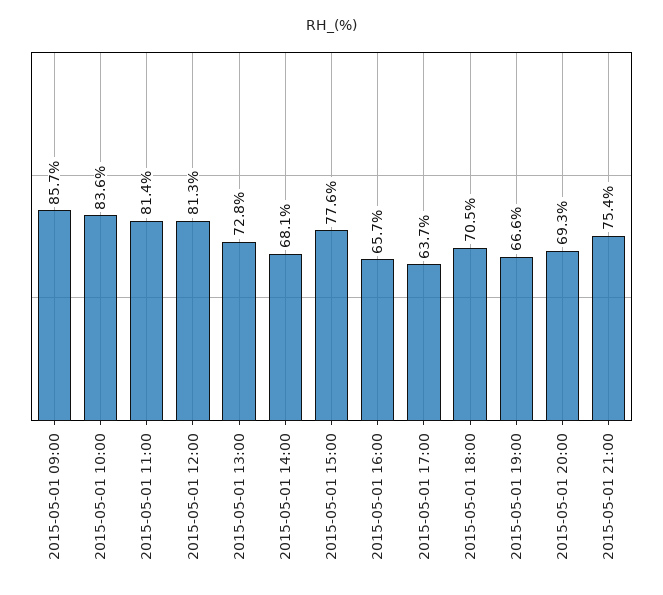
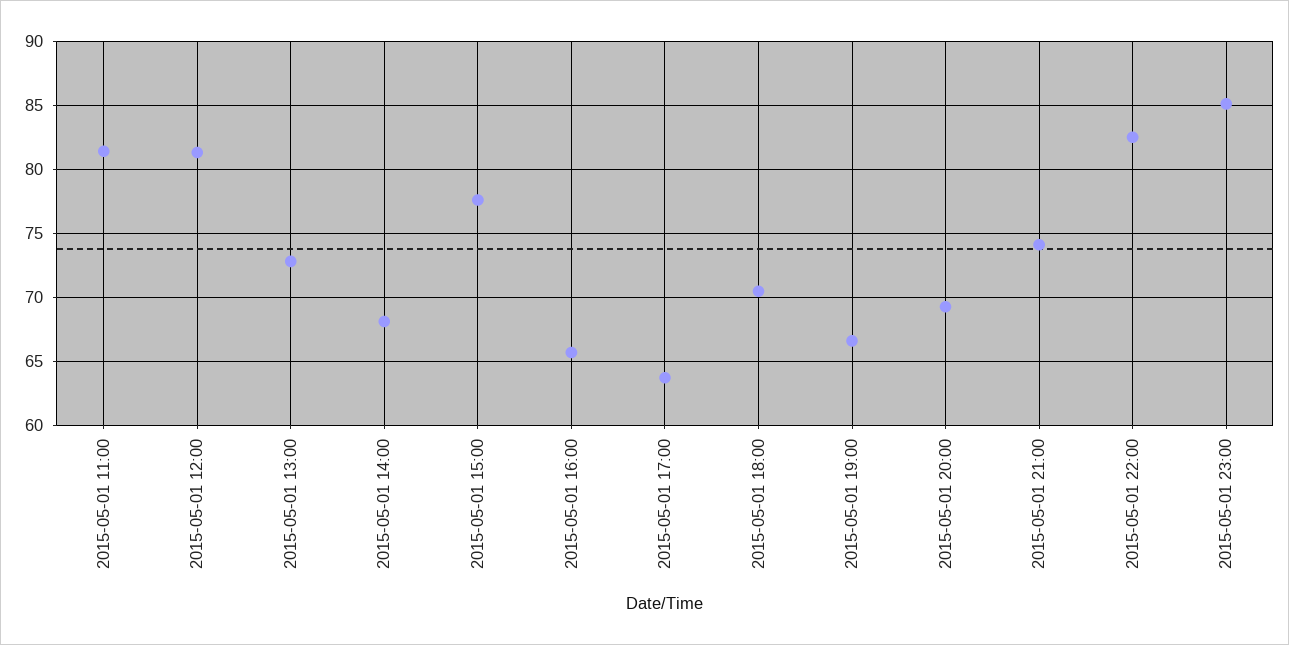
2015-05-01 09:00: 85.7 -> none
2015-05-01 10:00: 83.6 -> none
2015-05-01 21:00: 75.4 -> 74
2015-05-01 22:00: none -> 82.5
2015-05-01 23:00: none -> 85

